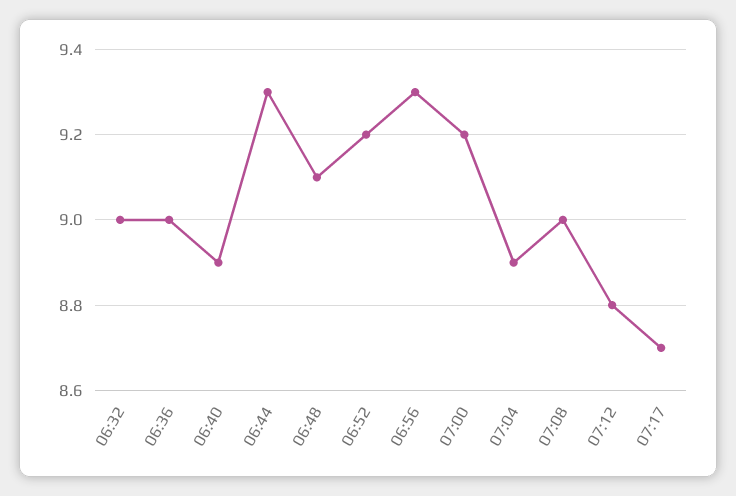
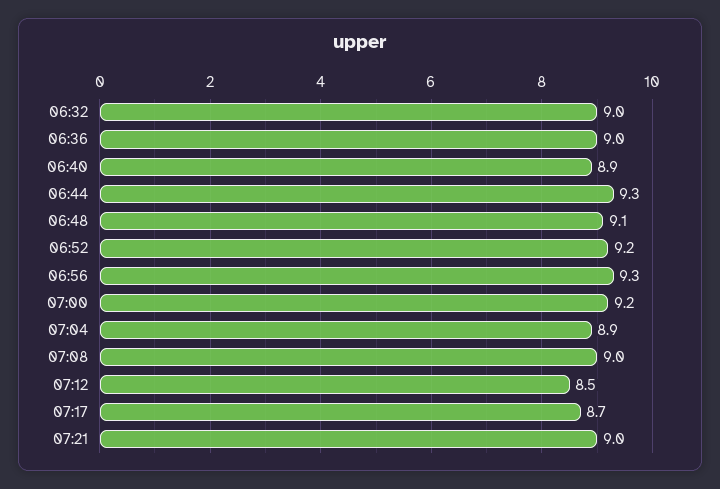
07:12: 8.8 -> 8.5
07:21: none -> 9

